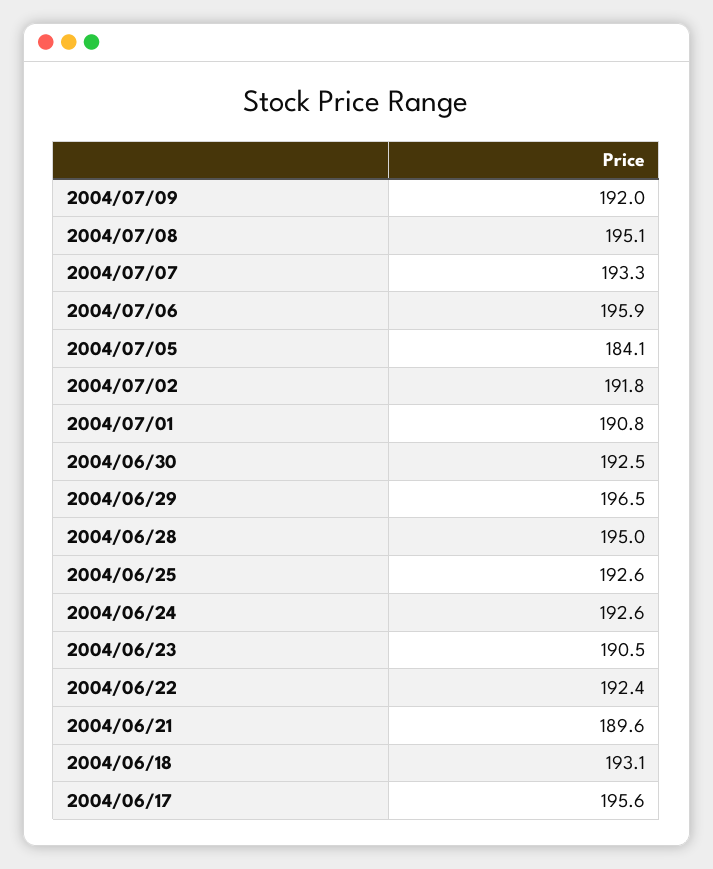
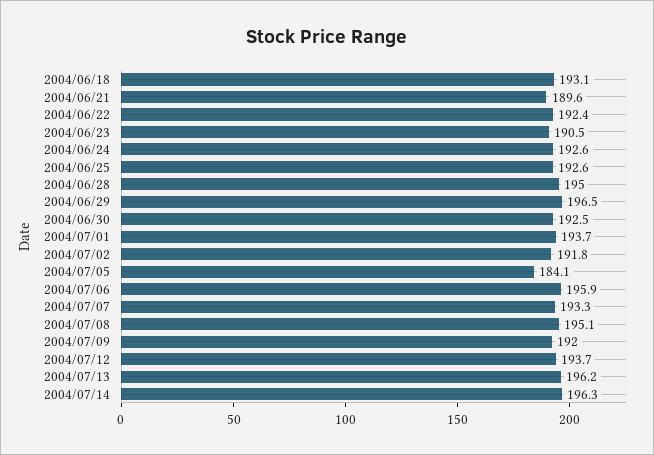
2004/07/01: 190.8 -> 193.7
2004/06/17: 195.6 -> none
2004/07/12: none -> 193.7
2004/07/13: none -> 196.2
2004/07/14: none -> 196.3

